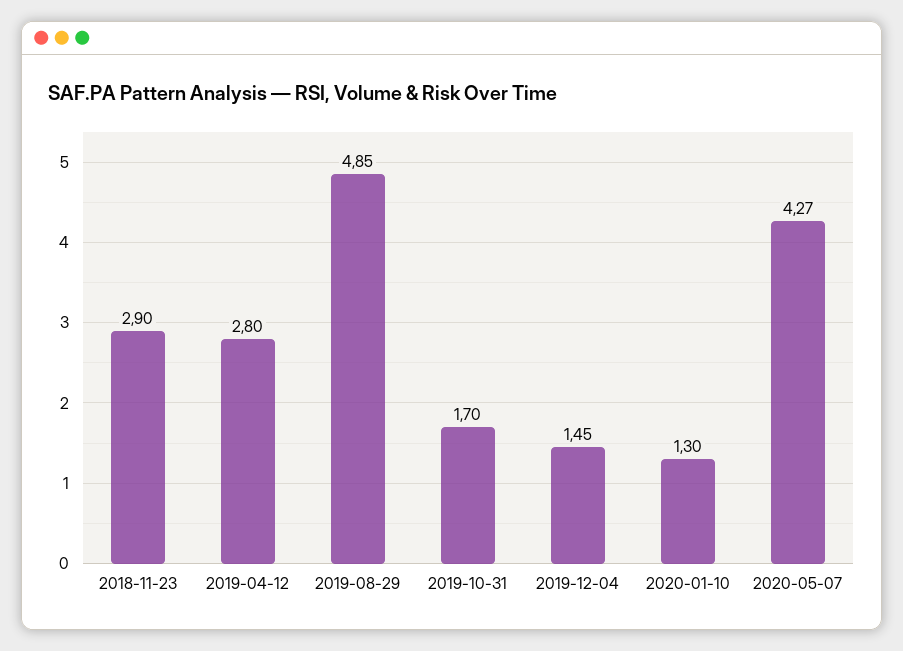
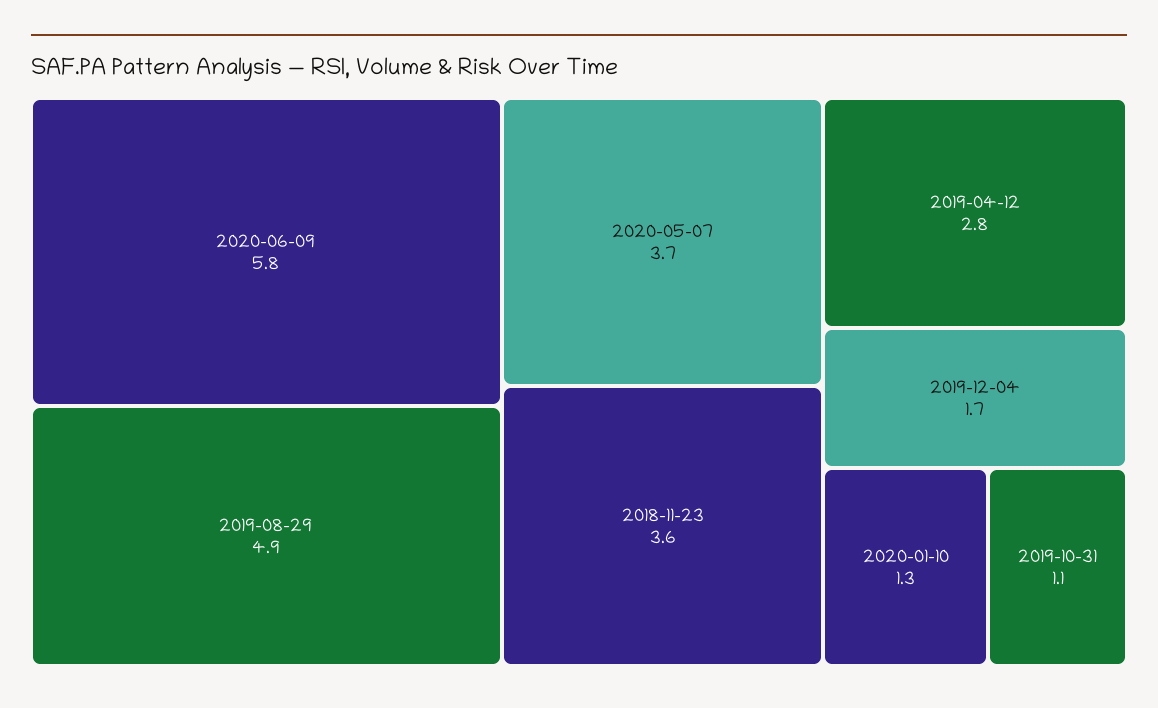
2018-11-23: 2.9 -> 3.6
2019-10-31: 1.7 -> 1.1
2019-12-04: 1.45 -> 1.7
2020-05-07: 4.27 -> 3.7
2020-06-09: none -> 5.8

